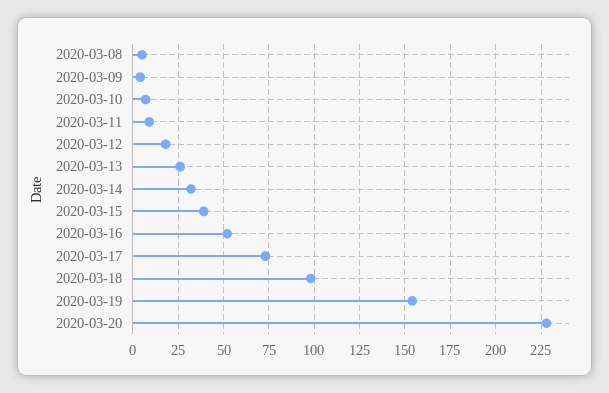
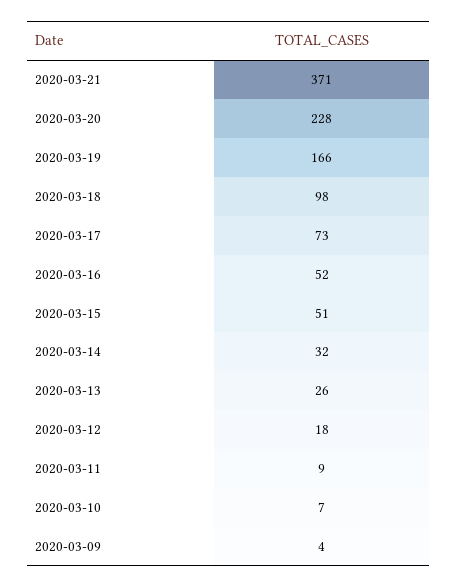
2020-03-08: 5 -> none
2020-03-15: 40 -> 51
2020-03-19: 155 -> 166
2020-03-21: none -> 371

